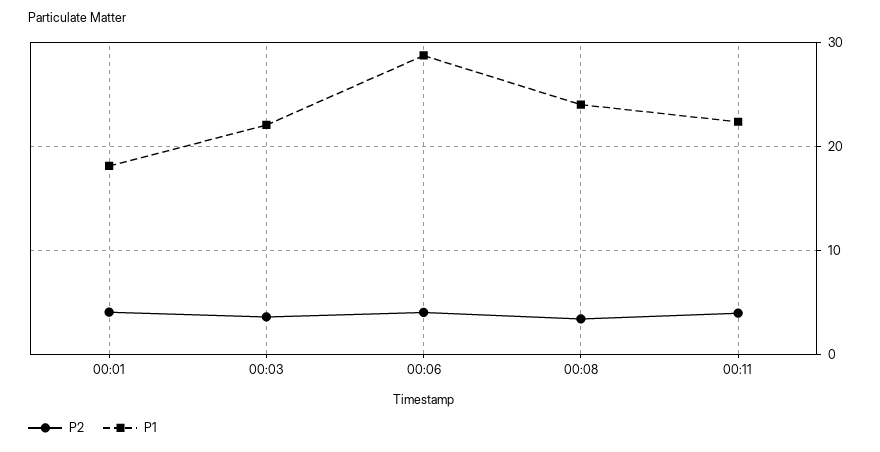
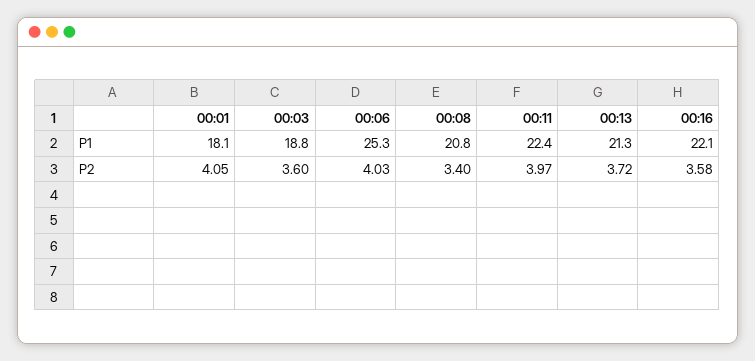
P1, 00:03: 22 -> 18.8
P1, 00:06: 29 -> 25.3
P1, 00:08: 24 -> 20.8
P1, 00:13: none -> 21.3
P1, 00:16: none -> 22.1
P2, 00:13: none -> 3.72
P2, 00:16: none -> 3.58

